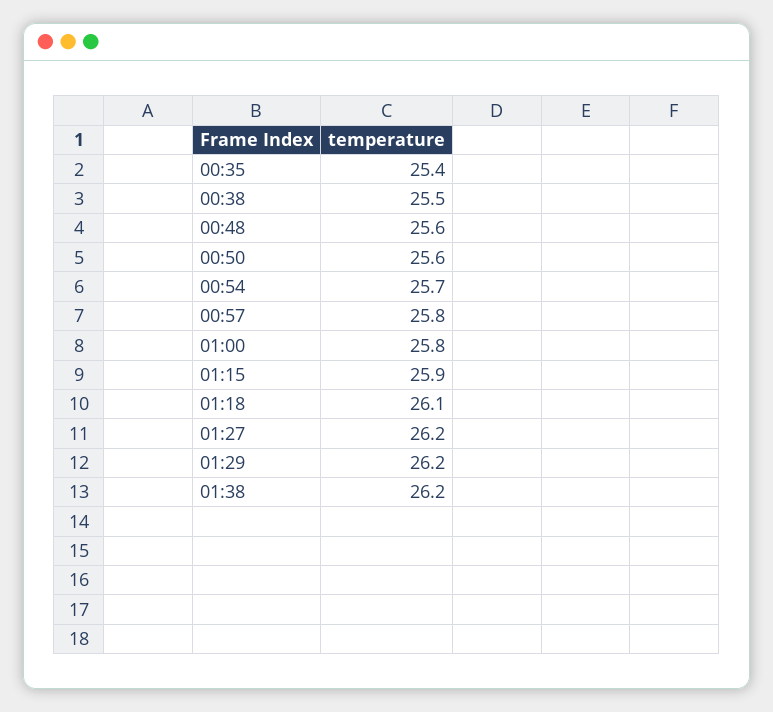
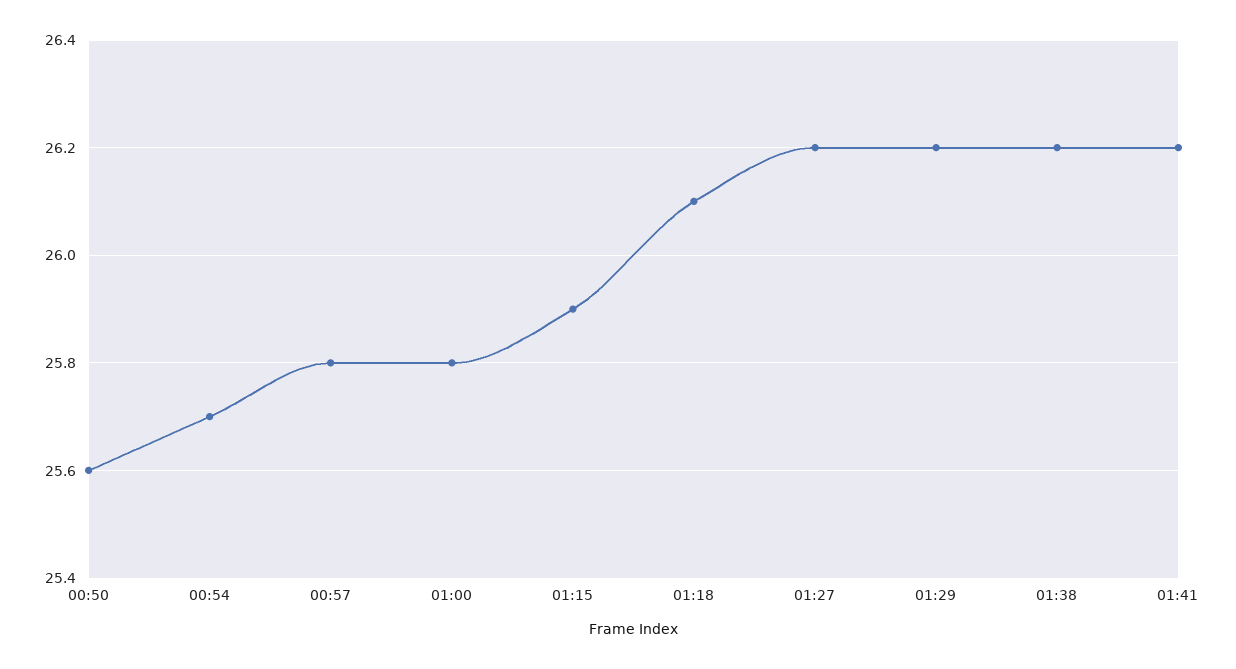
00:35: 25.4 -> none
00:38: 25.5 -> none
00:48: 25.6 -> none
01:41: none -> 26.2

